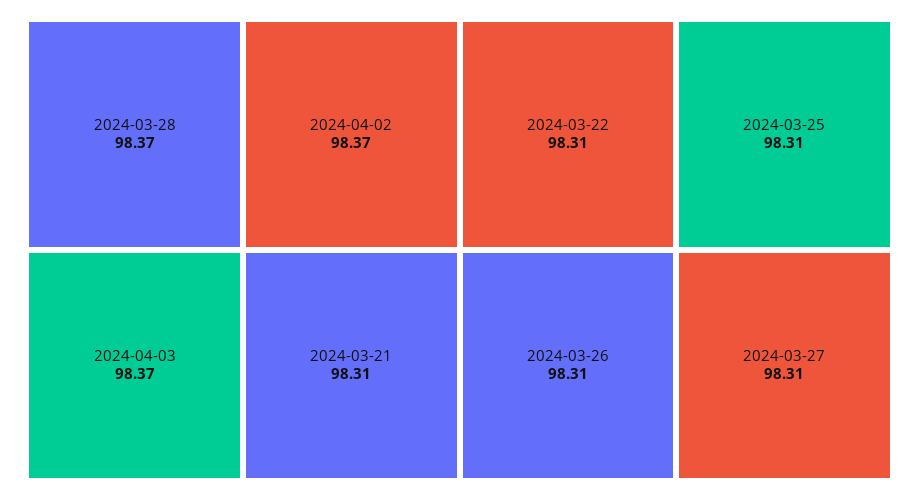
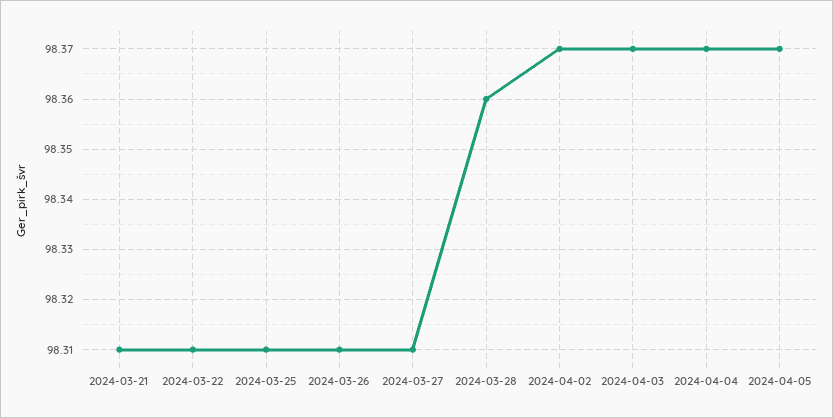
2024-03-28: 98.37 -> 98.36
2024-04-04: none -> 98.37
2024-04-05: none -> 98.37

